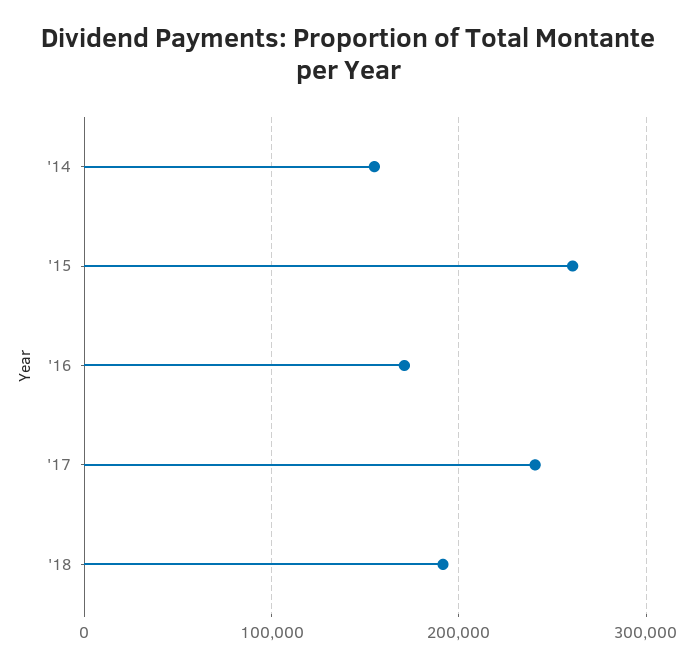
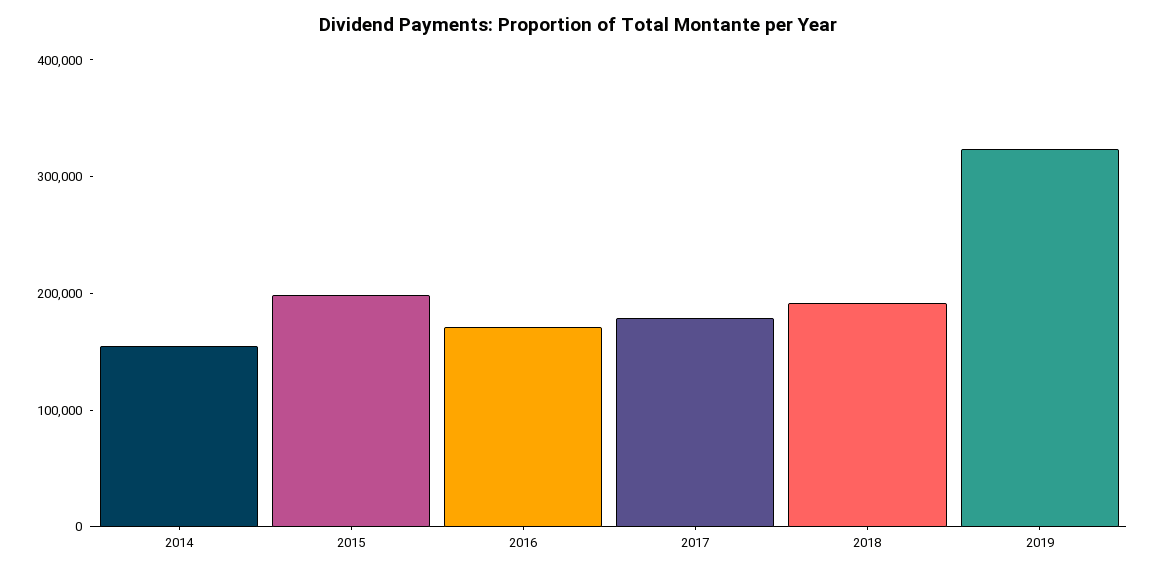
'15: 260000 -> 200000
'17: 240000 -> 180000
2019: none -> 320000

